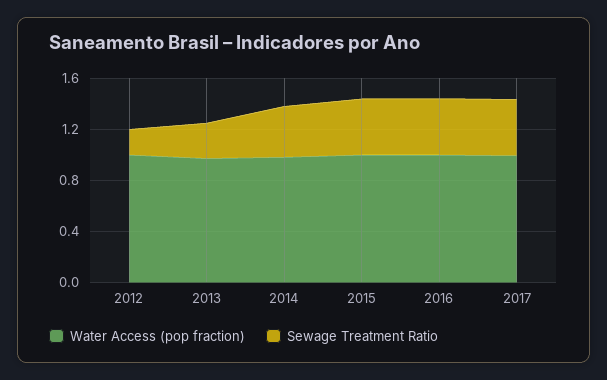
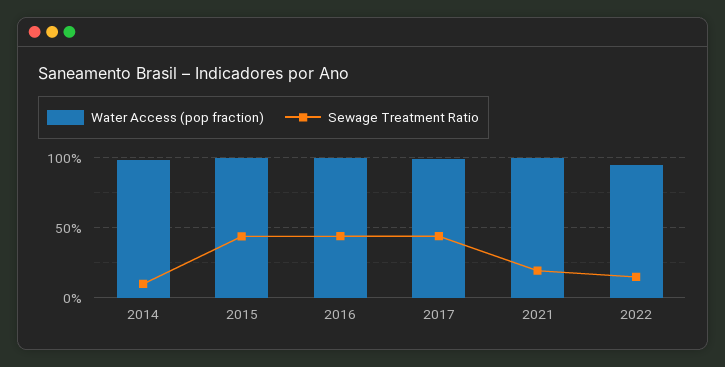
Water Access (pop fraction), 2012: 1 -> none
Sewage Treatment Ratio, 2012: 0.2 -> none
Water Access (pop fraction), 2013: 1 -> none
Sewage Treatment Ratio, 2013: 0.3 -> none
Sewage Treatment Ratio, 2014: 0.4 -> 0.1
Water Access (pop fraction), 2021: none -> 1
Sewage Treatment Ratio, 2021: none -> 0.2
Water Access (pop fraction), 2022: none -> 0.95
Sewage Treatment Ratio, 2022: none -> 0.15

